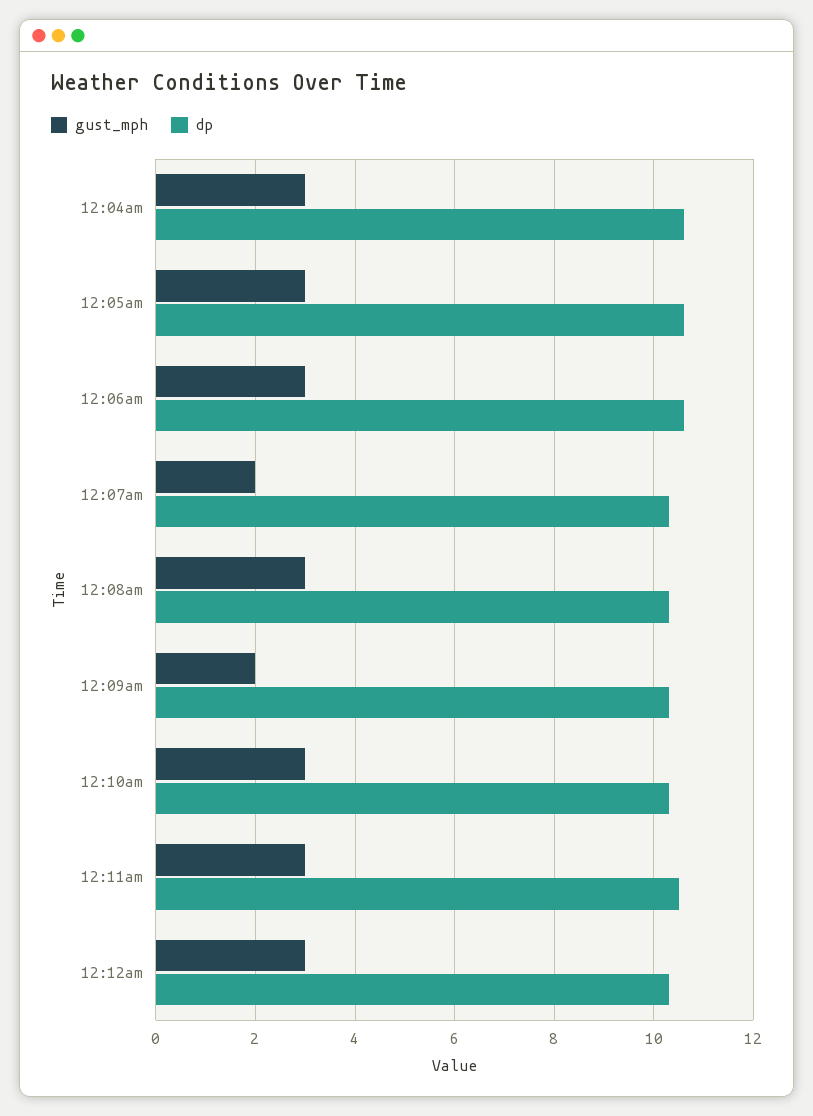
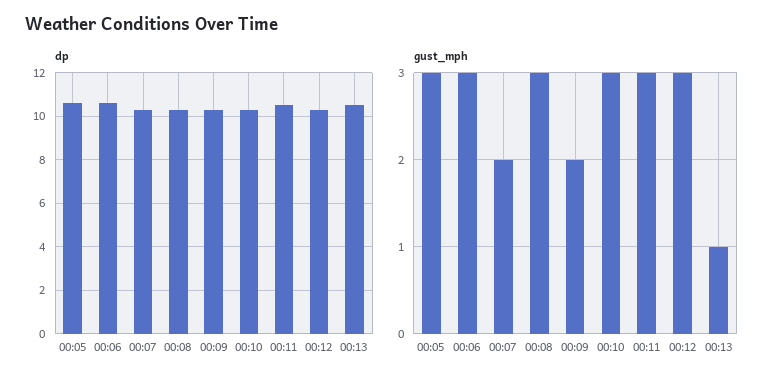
gust_mph, 12:04am: 3 -> none
dp, 12:04am: 10.5 -> none
dp, 00:13: none -> 10.5
gust_mph, 00:13: none -> 1

